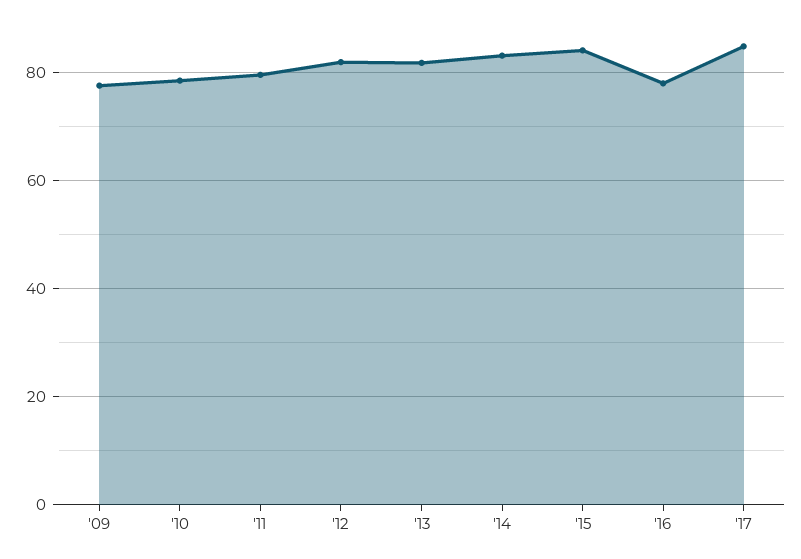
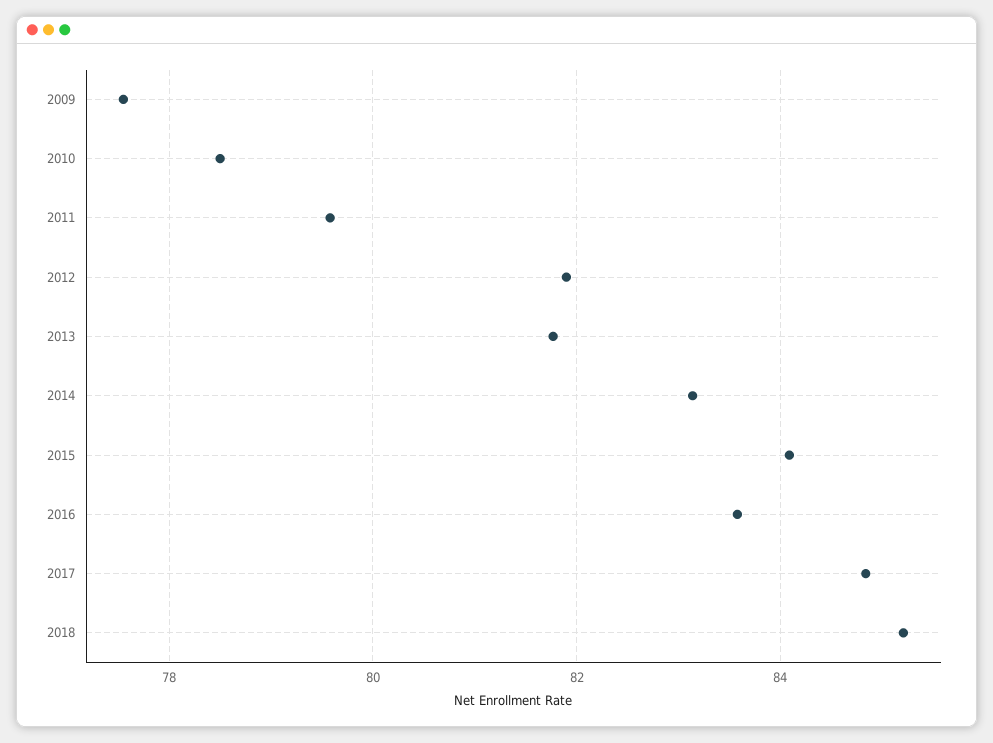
'16: 78 -> 83.6
2018: none -> 85.2

